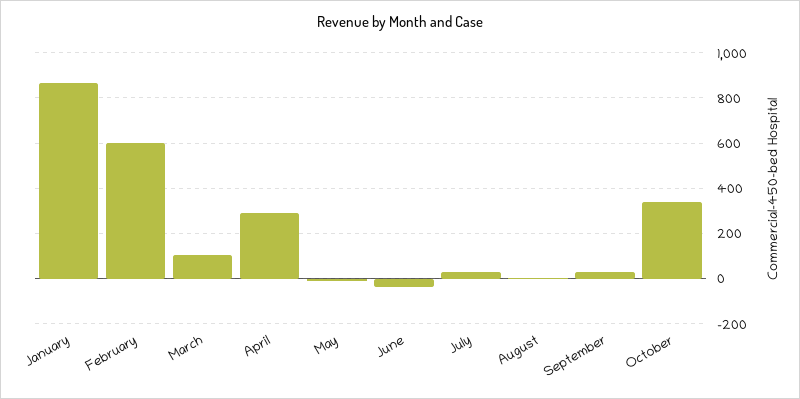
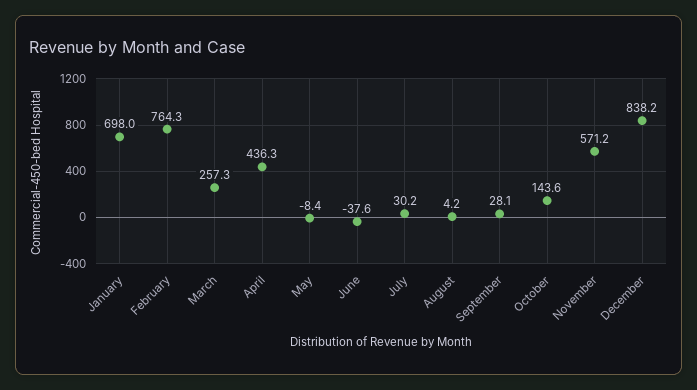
January: 850 -> 698
February: 600 -> 764.3
March: 100 -> 257.3
April: 300 -> 436.3
October: 350 -> 143.6
November: none -> 571.2
December: none -> 838.2

